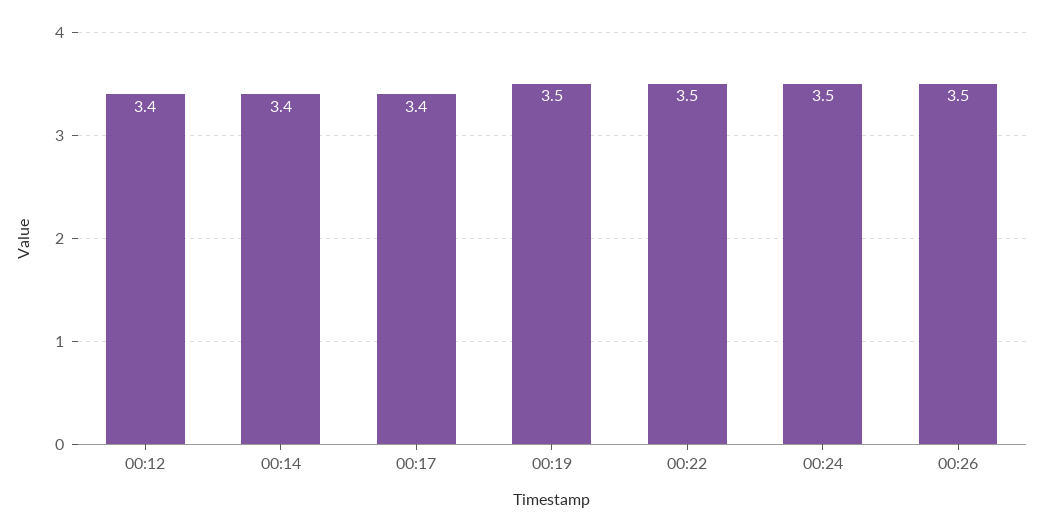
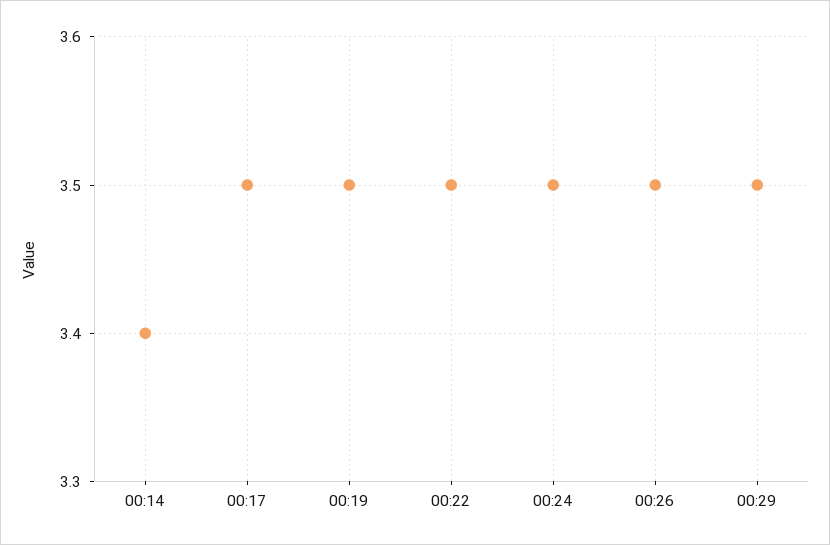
00:12: 3.4 -> none
00:17: 3.4 -> 3.5
00:29: none -> 3.5

